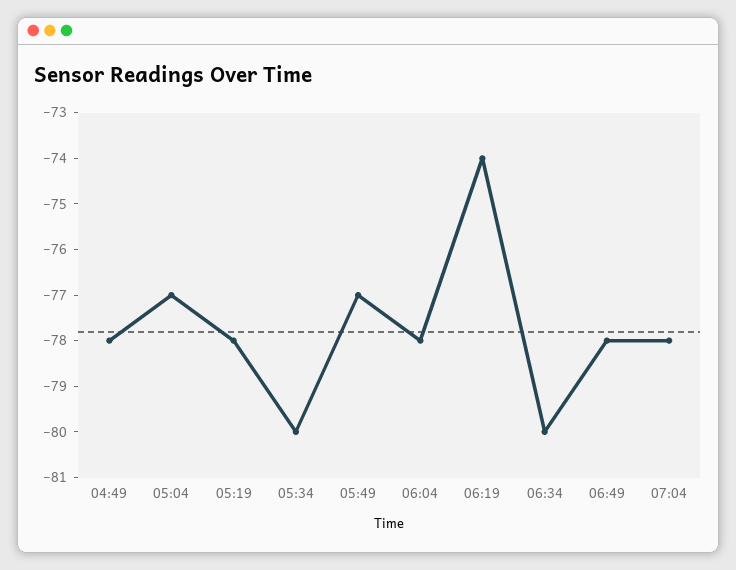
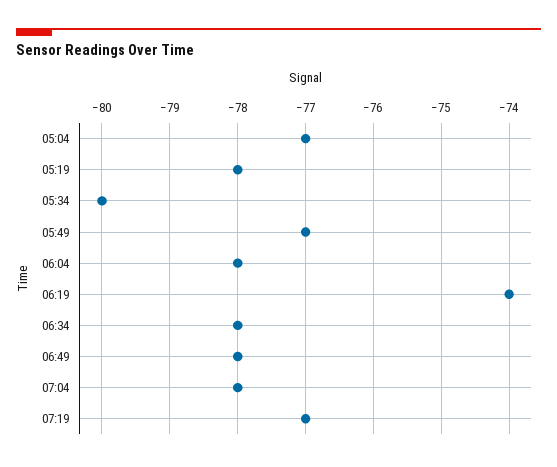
04:49: -78 -> none
06:34: -80 -> -78
07:19: none -> -77

